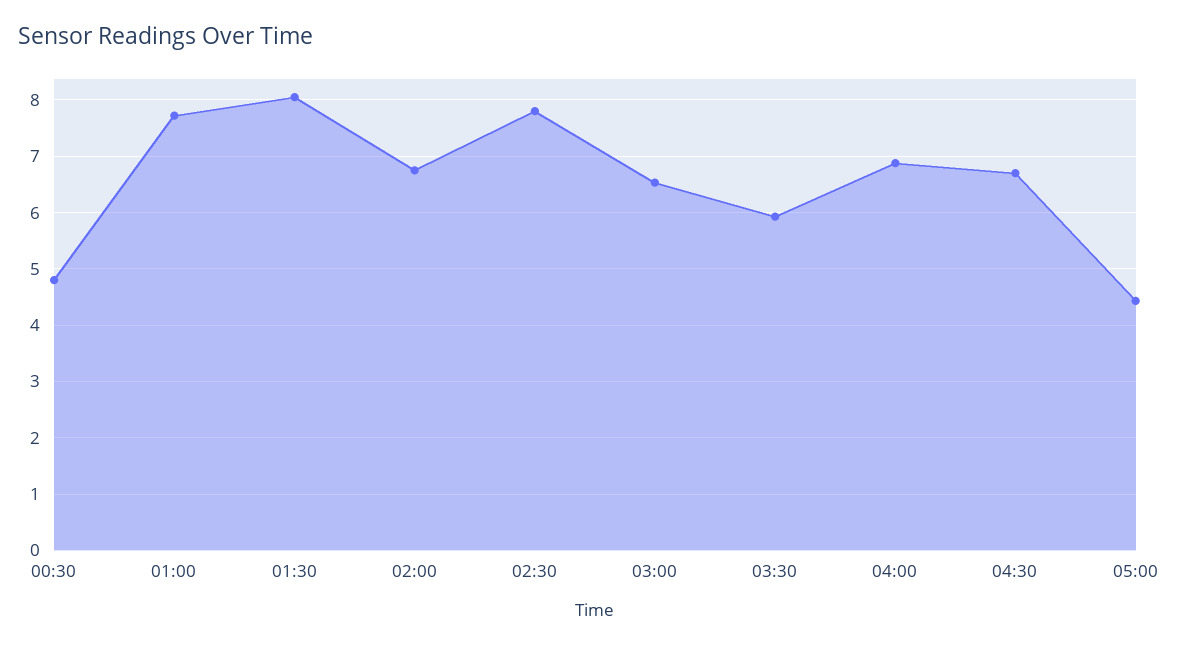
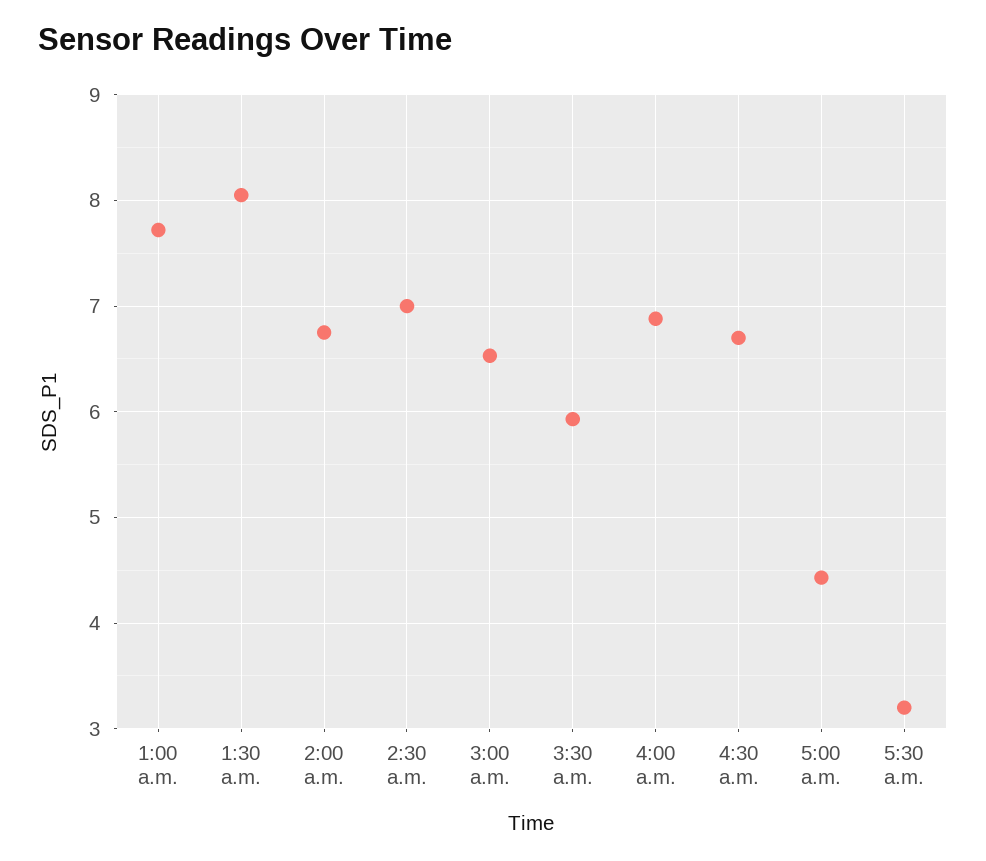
00:30: 4.8 -> none
02:30: 7.8 -> 7
5:30 a.m.: none -> 3.2

